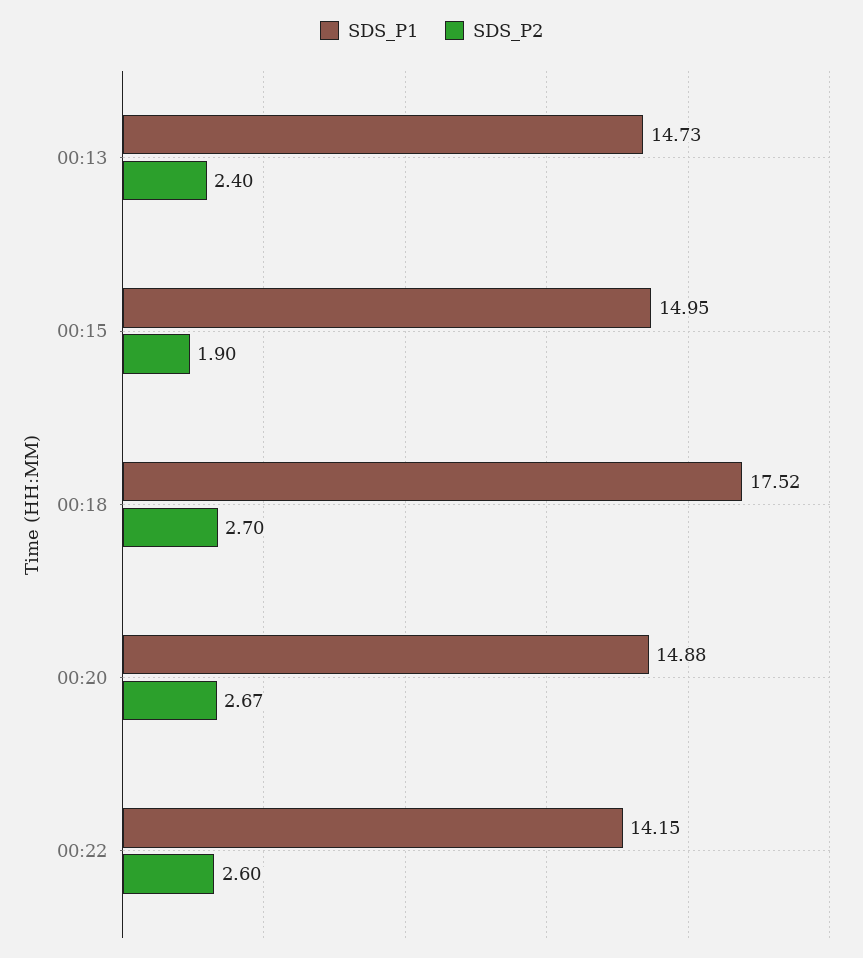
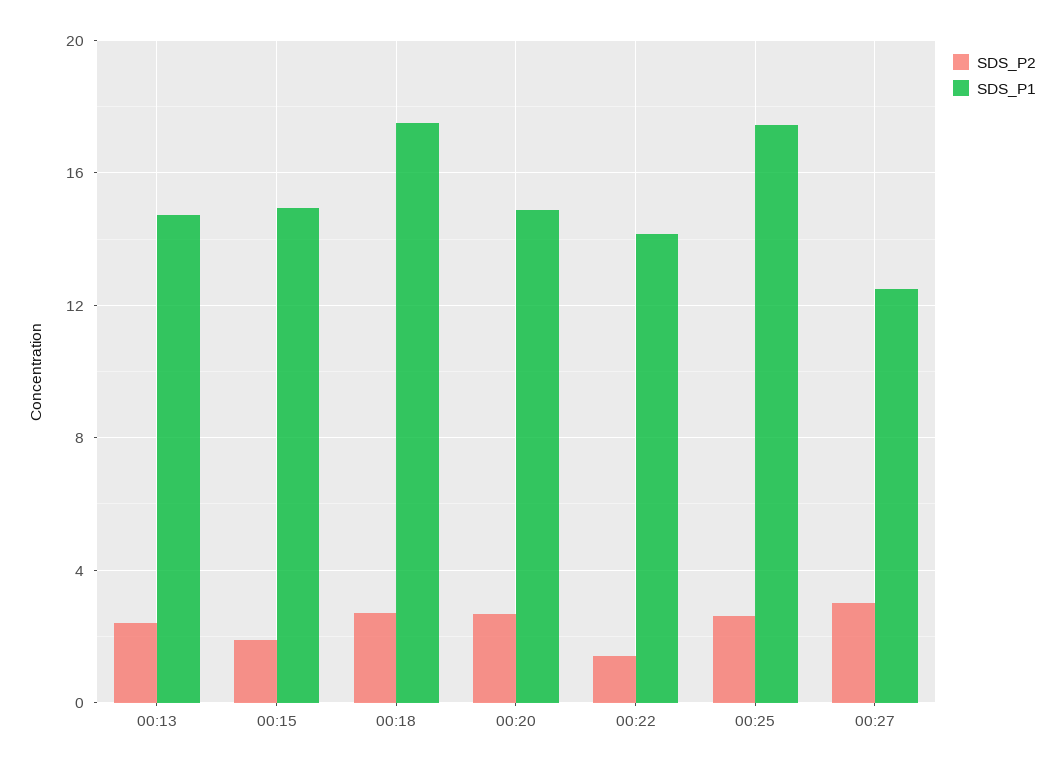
SDS_P2, 00:22: 2.6 -> 1.5
SDS_P2, 00:25: none -> 2.5
SDS_P1, 00:25: none -> 17.5
SDS_P2, 00:27: none -> 3
SDS_P1, 00:27: none -> 12.5

